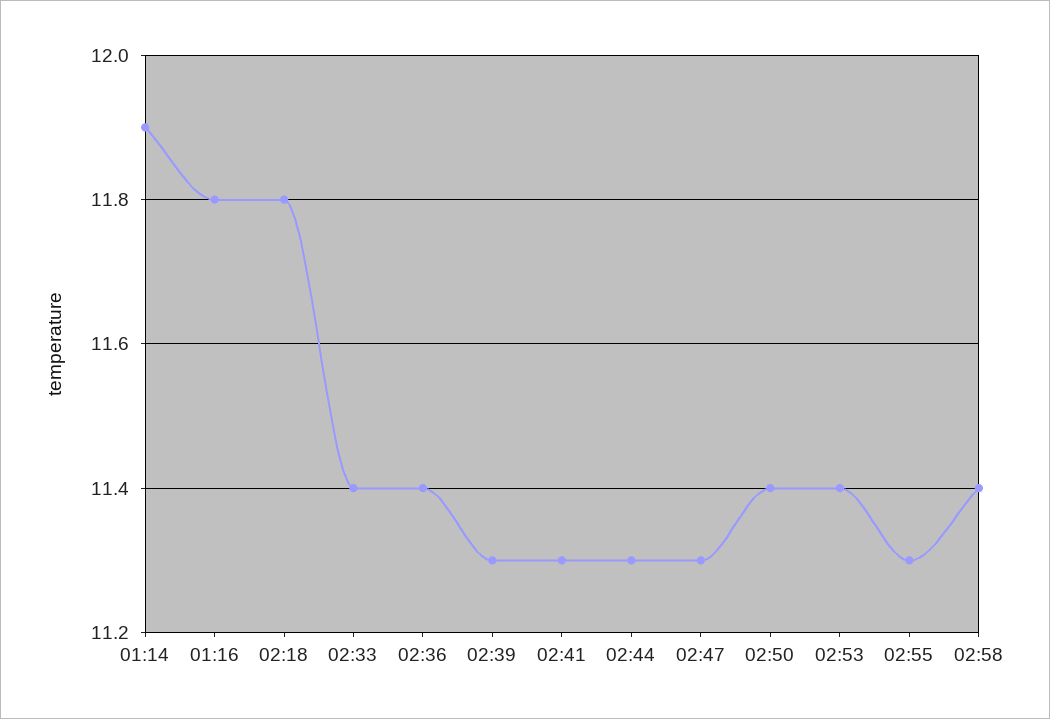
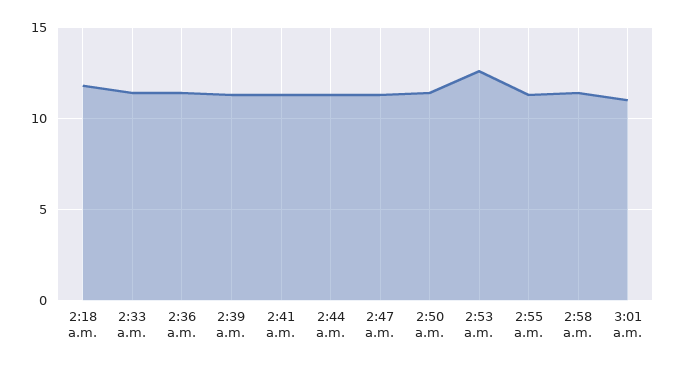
01:14: 11.9 -> none
01:16: 11.8 -> none
02:53: 11.4 -> 12.5
3:01 a.m.: none -> 11

